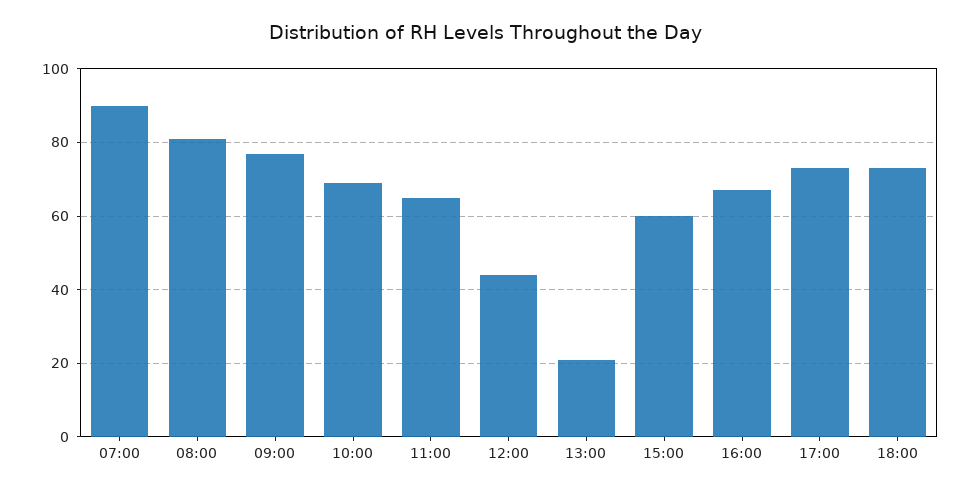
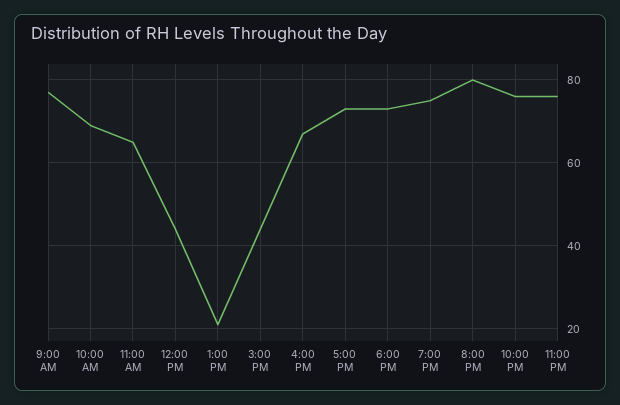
07:00: 90 -> none
08:00: 80 -> none
15:00: 60 -> 45
7:00 PM: none -> 75
8:00 PM: none -> 80
10:00 PM: none -> 75
11:00 PM: none -> 75

